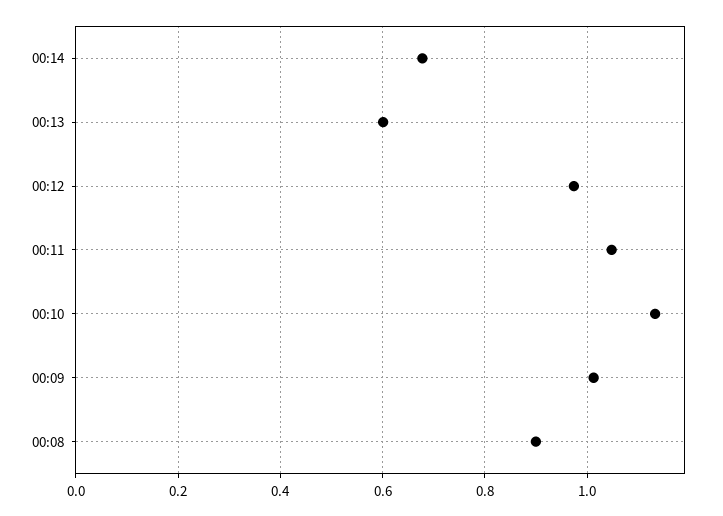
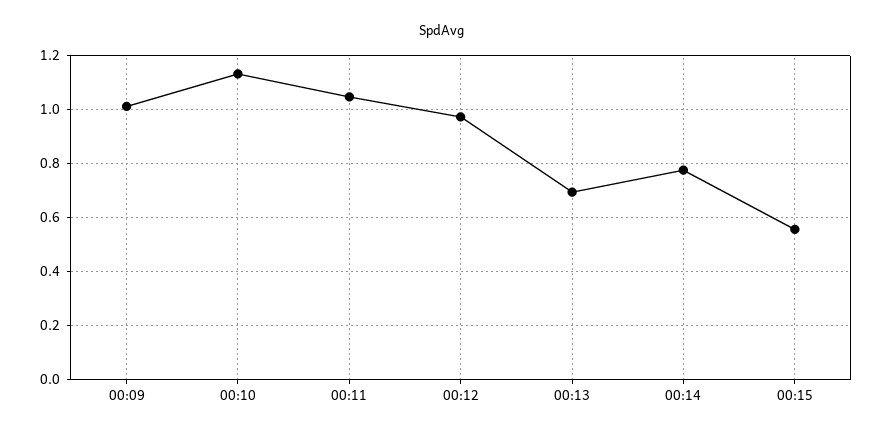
00:14: 0.68 -> 0.775
00:13: 0.6 -> 0.7
00:08: 0.9 -> none
00:15: none -> 0.55

